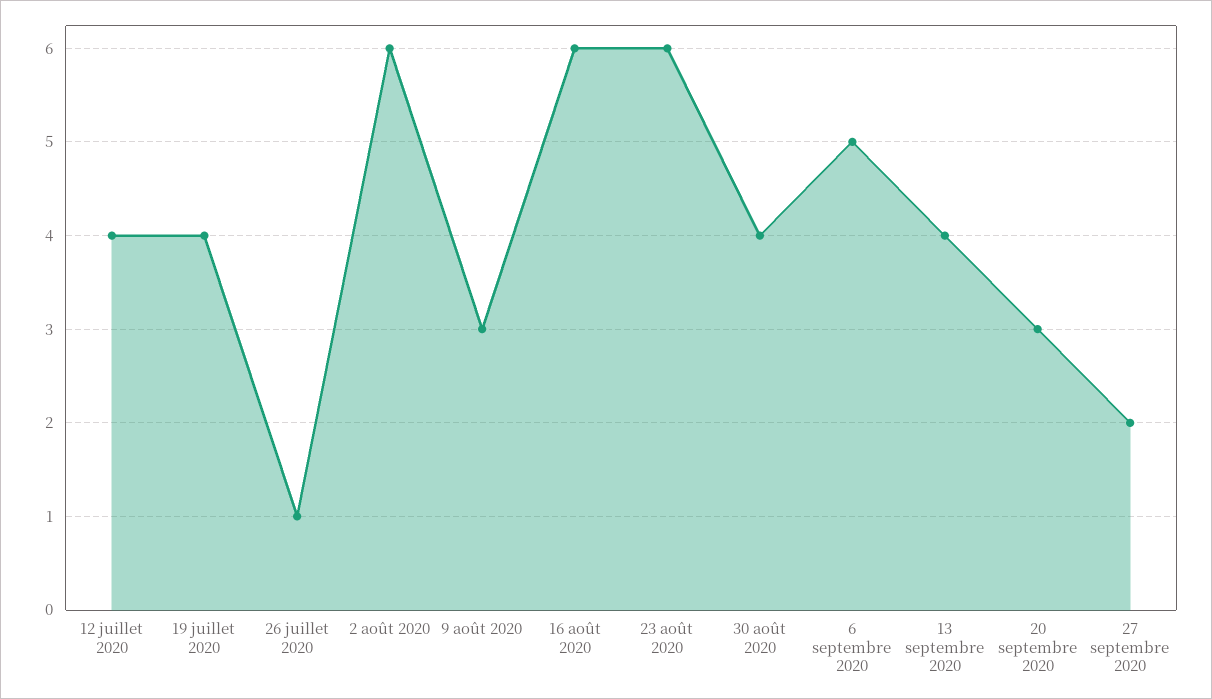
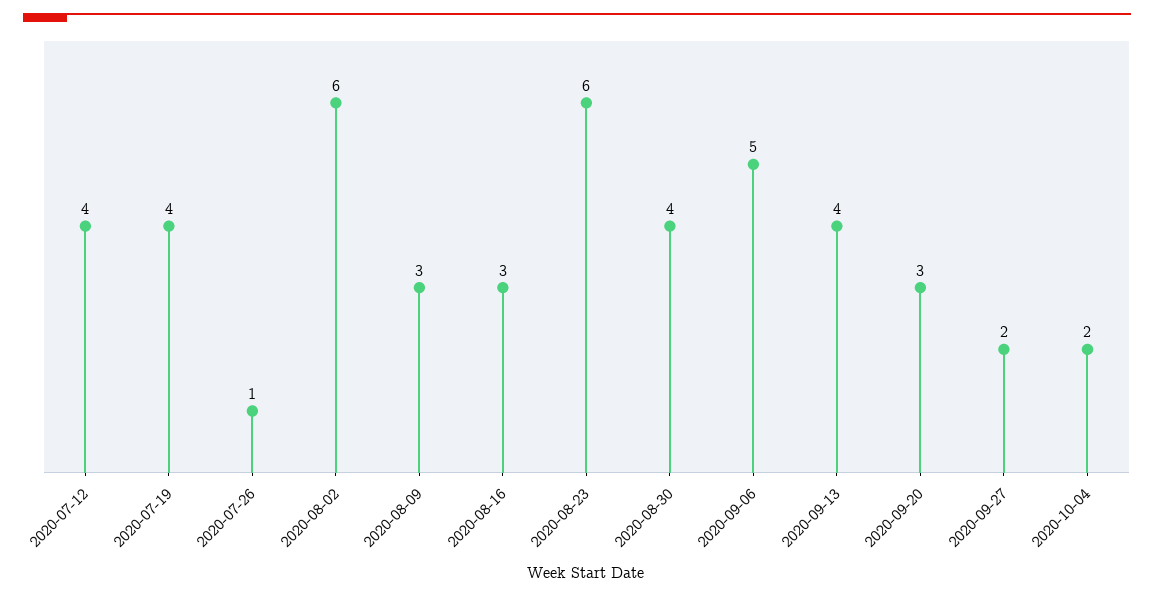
16 août 2020: 6 -> 3
2020-10-04: none -> 2

